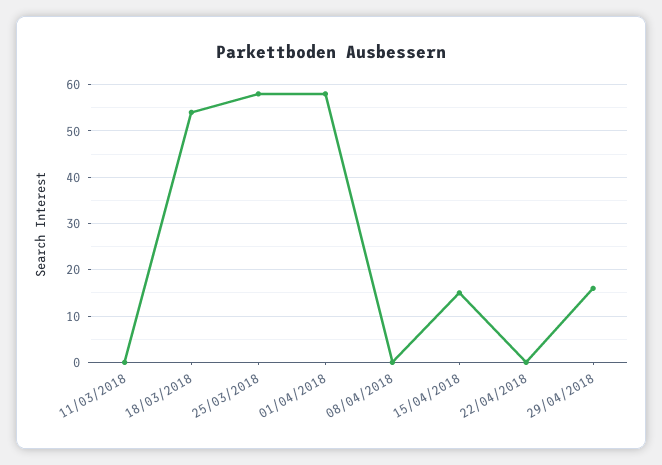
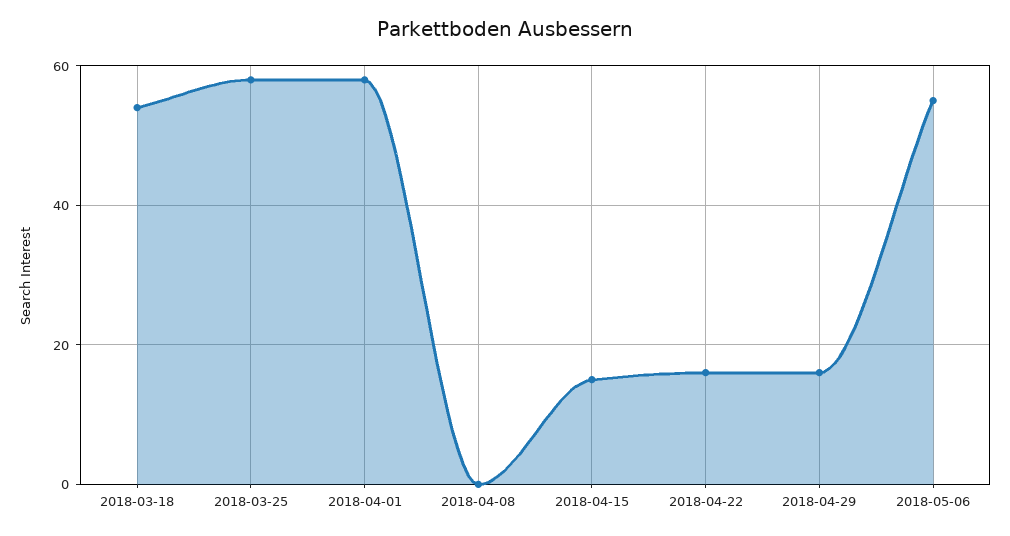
11/03/2018: 0 -> none
22/04/2018: 0 -> 15
2018-05-06: none -> 55

